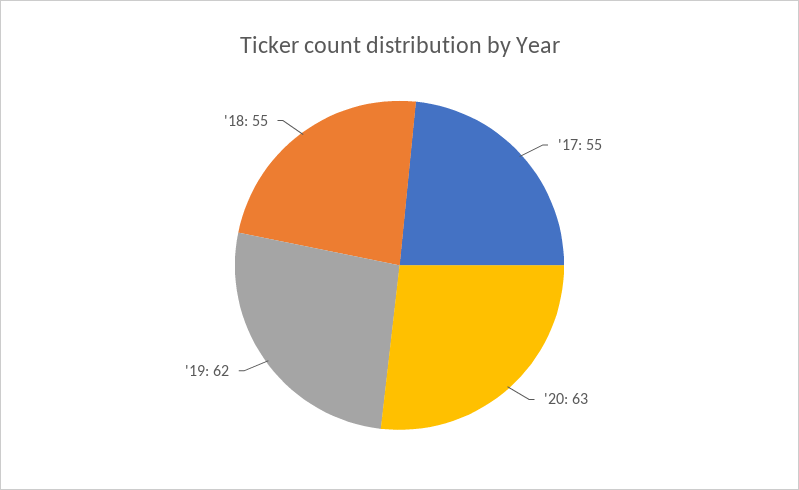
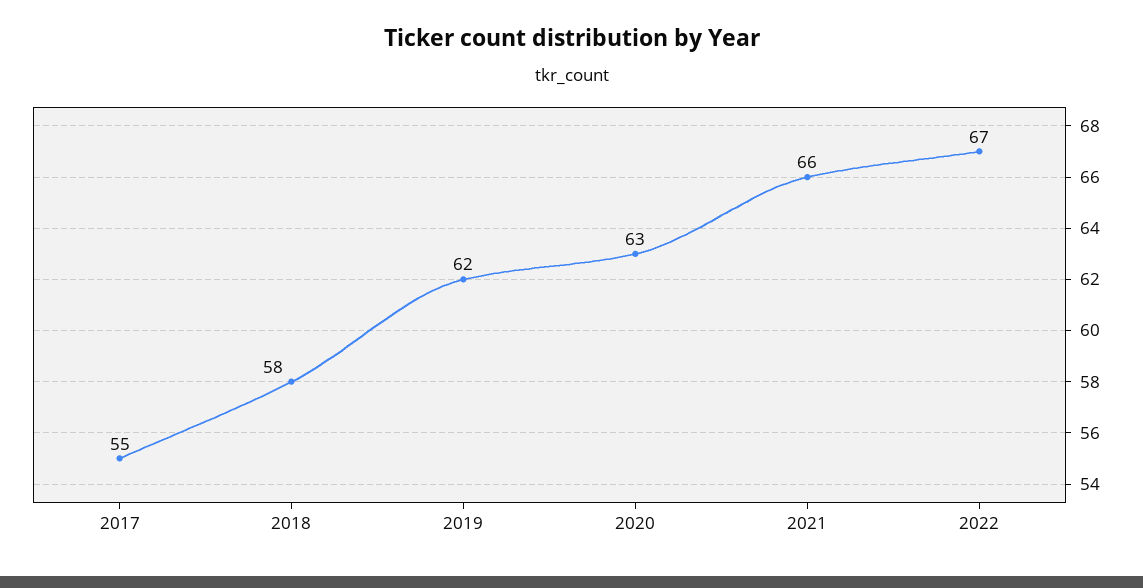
'18: 55 -> 58
2021: none -> 66
2022: none -> 67

